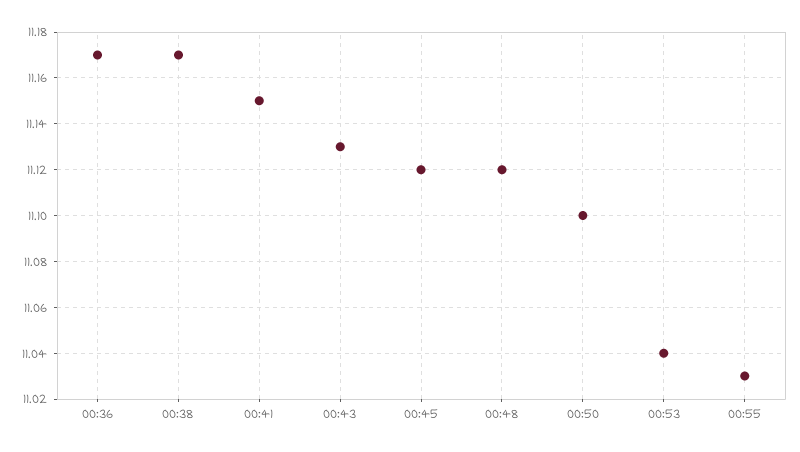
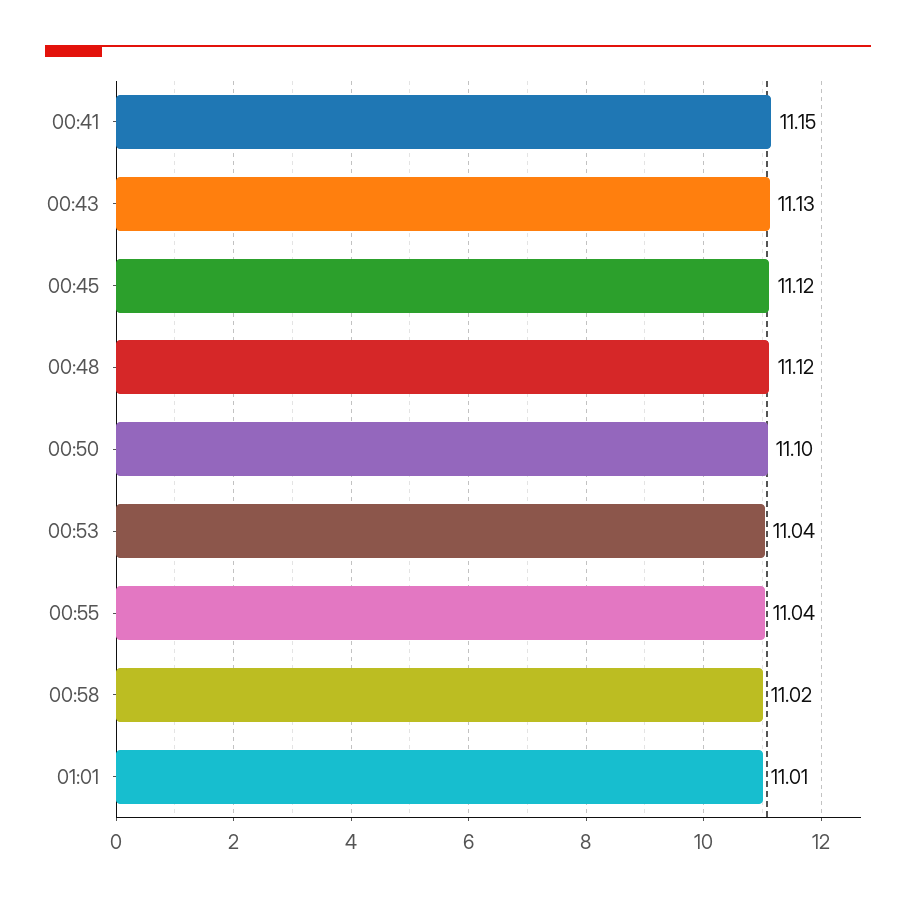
00:36: 11.17 -> none
00:38: 11.17 -> none
00:55: 11.03 -> 11.04
00:58: none -> 11.02
01:01: none -> 11.01

